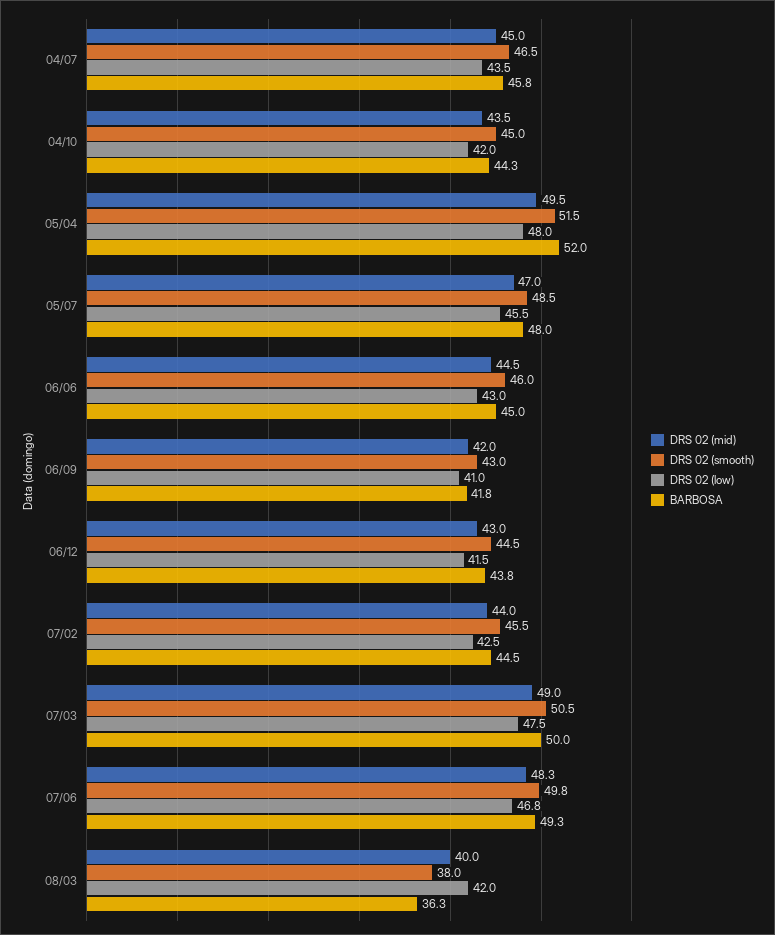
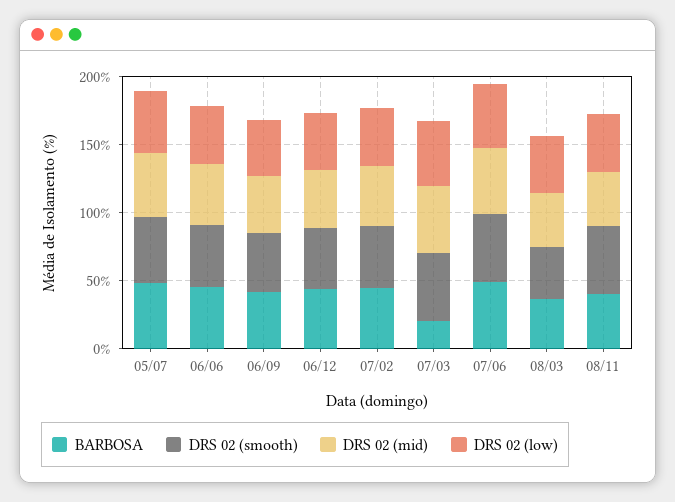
DRS 02 (mid), 04/07: 45 -> none
DRS 02 (smooth), 04/07: 46.5 -> none
DRS 02 (low), 04/07: 43.5 -> none
BARBOSA, 04/07: 45.8 -> none
DRS 02 (mid), 04/10: 43.5 -> none
DRS 02 (smooth), 04/10: 45 -> none
DRS 02 (low), 04/10: 42 -> none
BARBOSA, 04/10: 44.3 -> none
DRS 02 (mid), 05/04: 49.5 -> none
DRS 02 (smooth), 05/04: 51.5 -> none
DRS 02 (low), 05/04: 48 -> none
BARBOSA, 05/04: 52 -> none
BARBOSA, 07/03: 50 -> 20
BARBOSA, 08/11: none -> 40
DRS 02 (smooth), 08/11: none -> 50
DRS 02 (mid), 08/11: none -> 40
DRS 02 (low), 08/11: none -> 40

